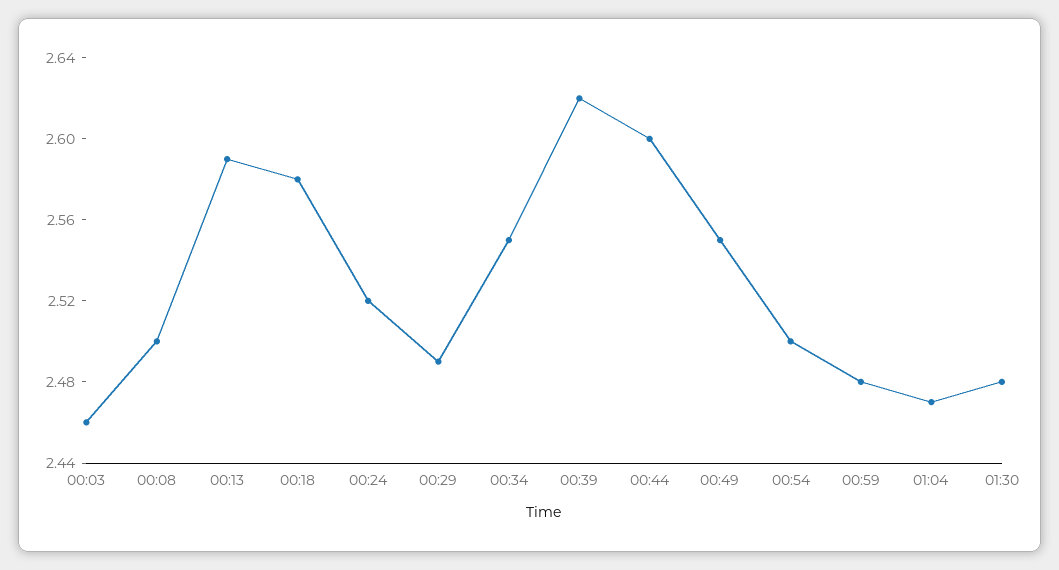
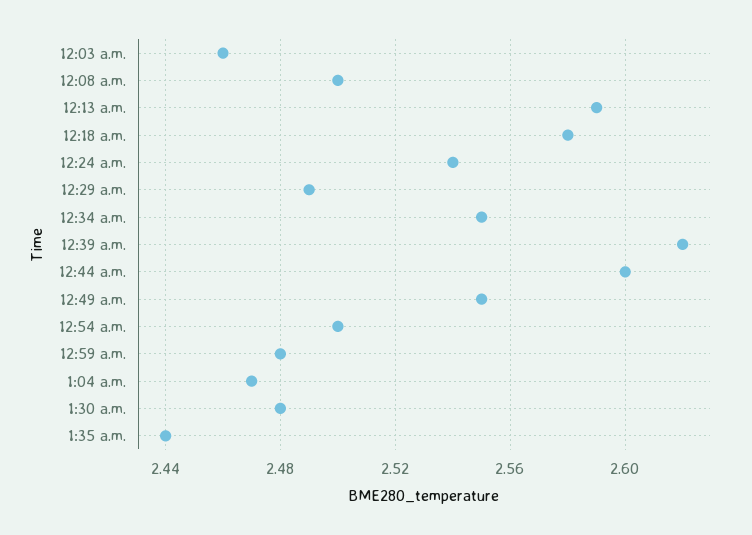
00:24: 2.52 -> 2.54
1:35 a.m.: none -> 2.44

